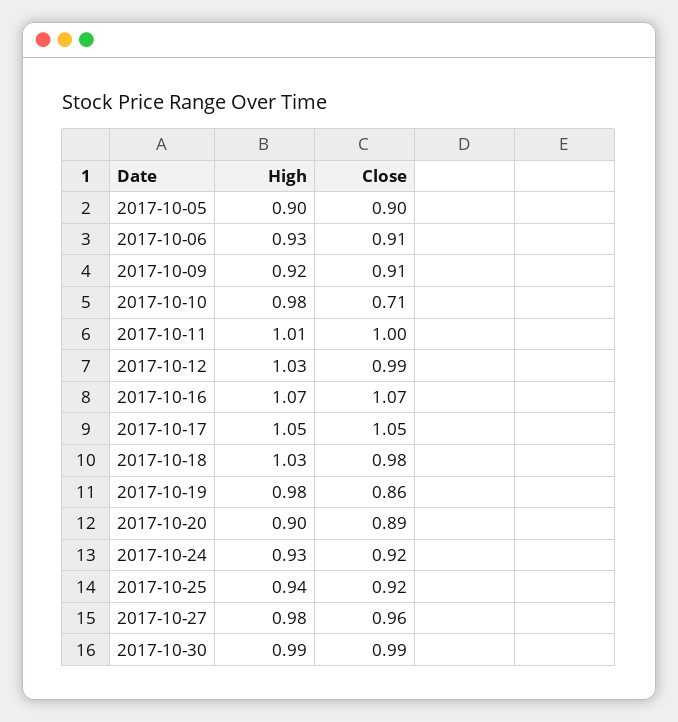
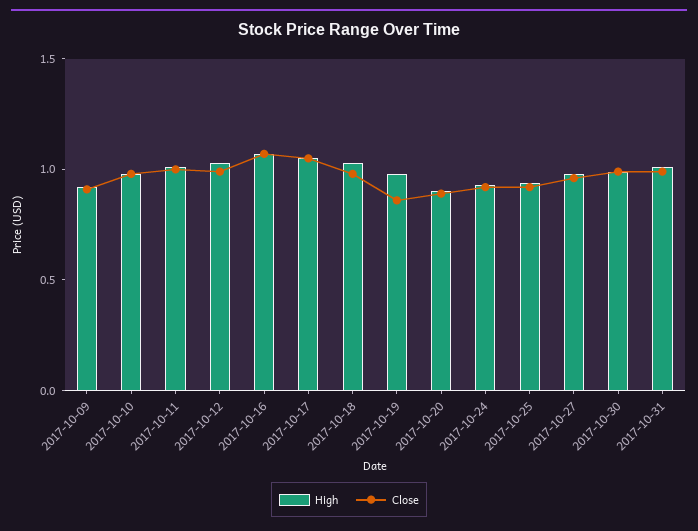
High, 2017-10-05: 0.9 -> none
Close, 2017-10-05: 0.9 -> none
High, 2017-10-06: 0.93 -> none
Close, 2017-10-06: 0.91 -> none
Close, 2017-10-10: 0.71 -> 1
High, 2017-10-31: none -> 1
Close, 2017-10-31: none -> 1

